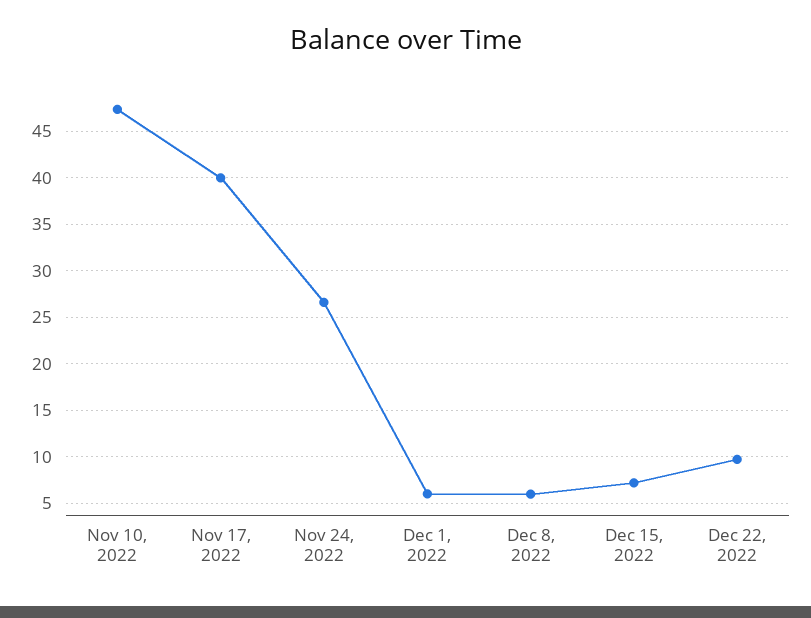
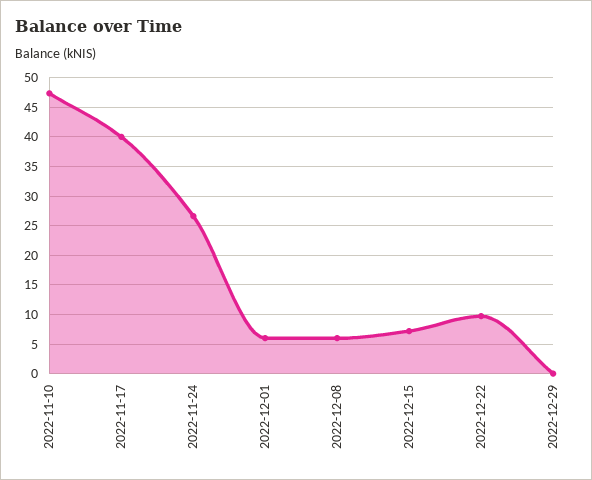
2022-12-29: none -> 0

